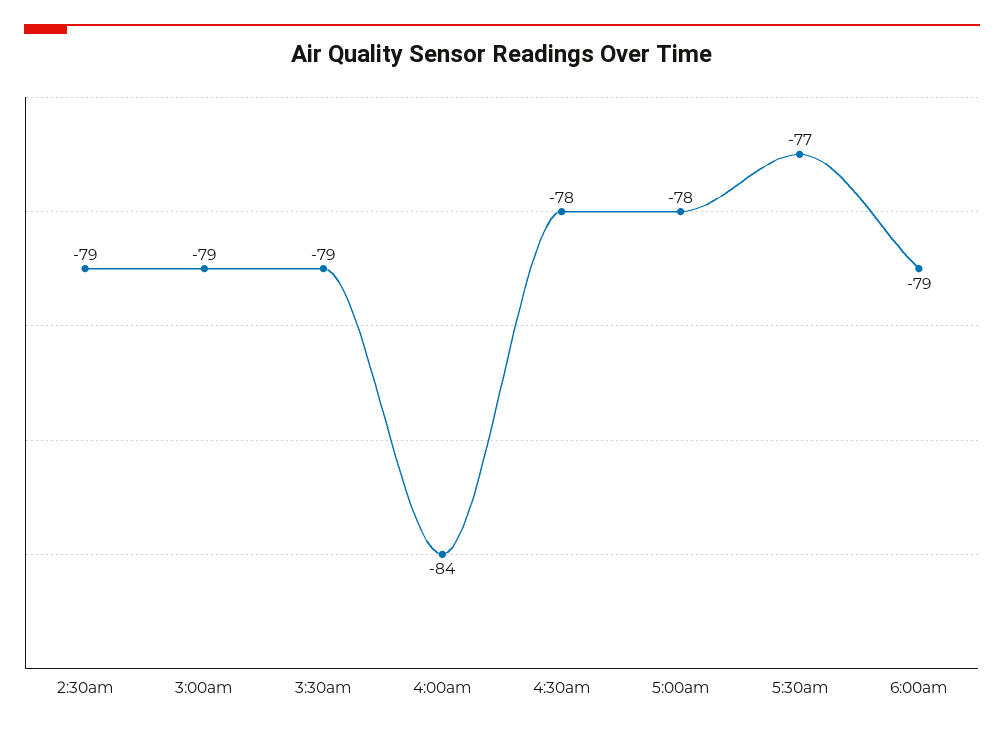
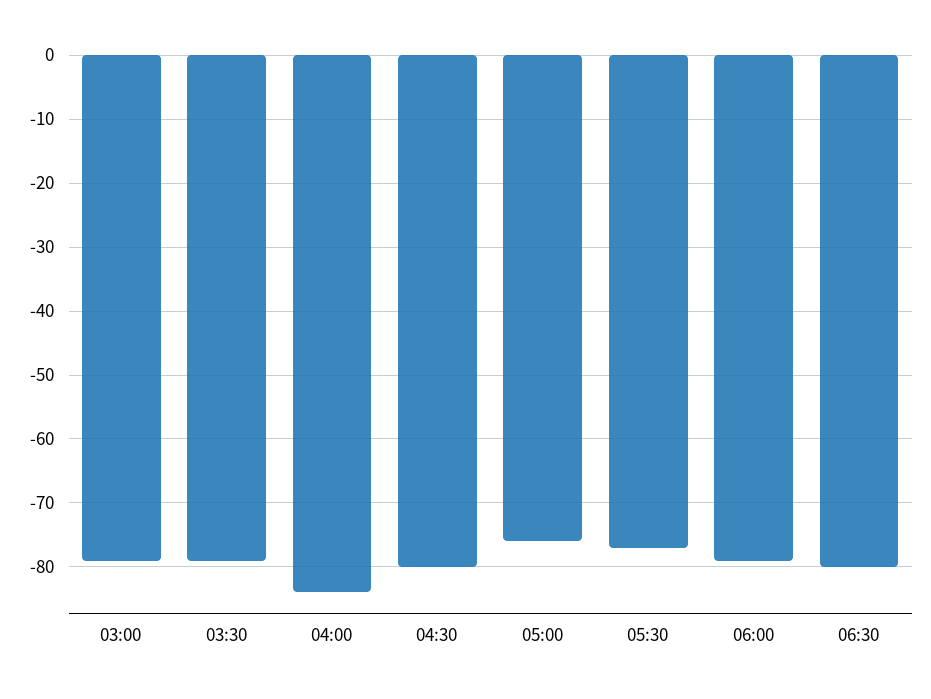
2:30am: -79 -> none
4:30am: -78 -> -80
5:00am: -78 -> -76
06:30: none -> -80

